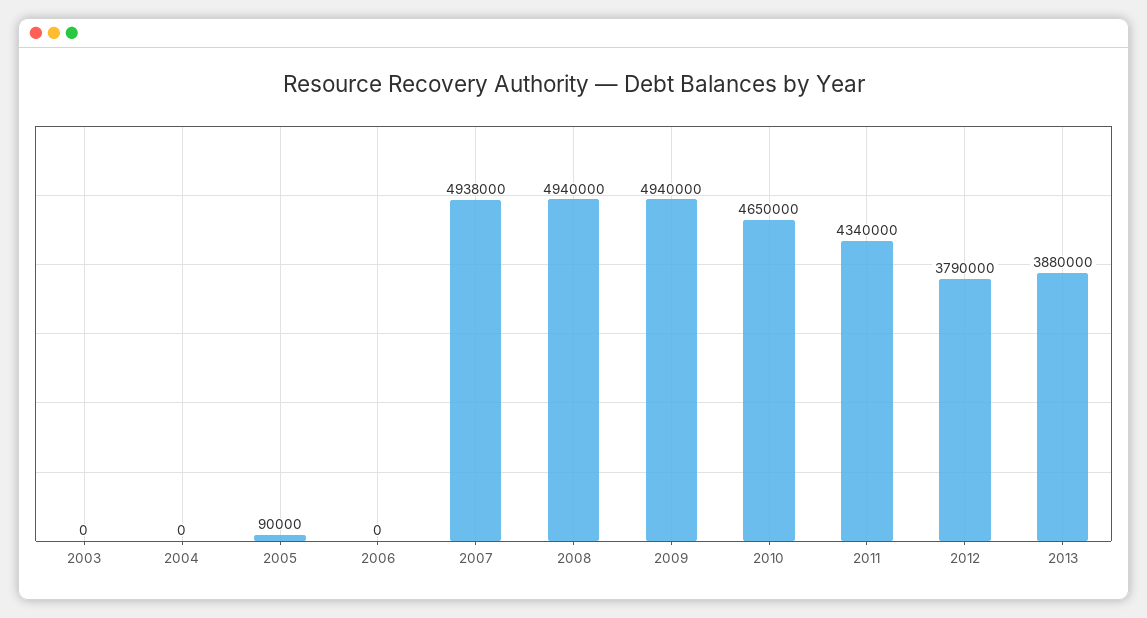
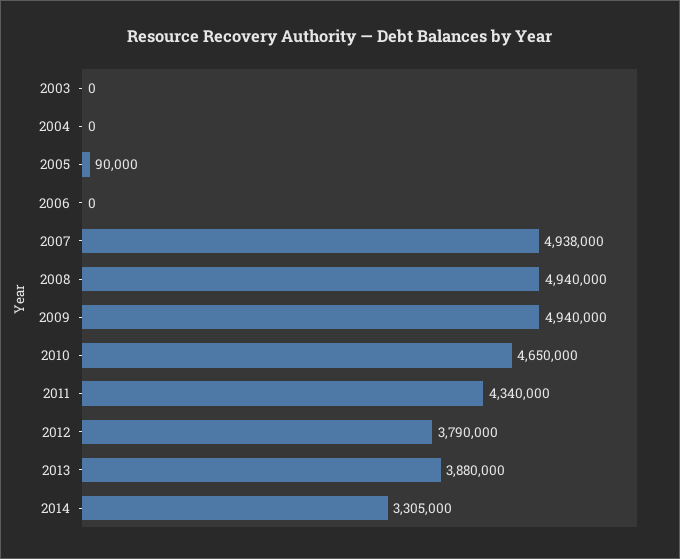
2014: none -> 3305000

